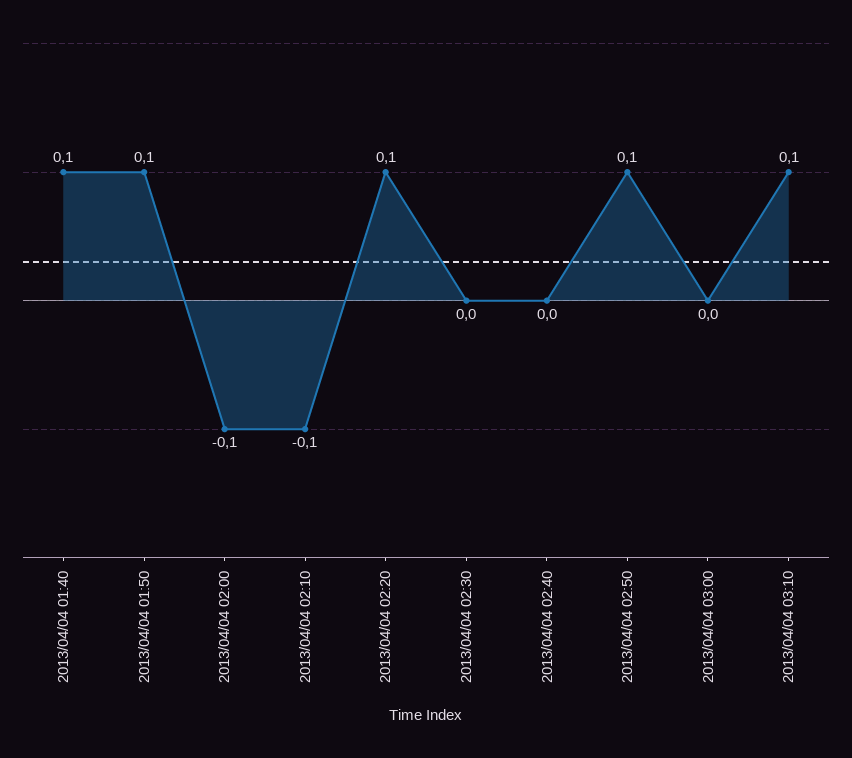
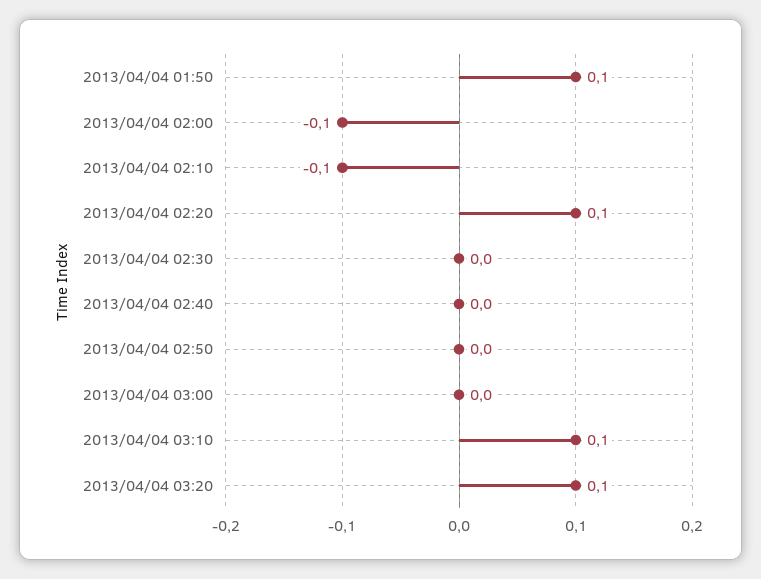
2013/04/04 01:40: 0.1 -> none
2013/04/04 02:50: 0.1 -> 0
2013/04/04 03:20: none -> 0.1

